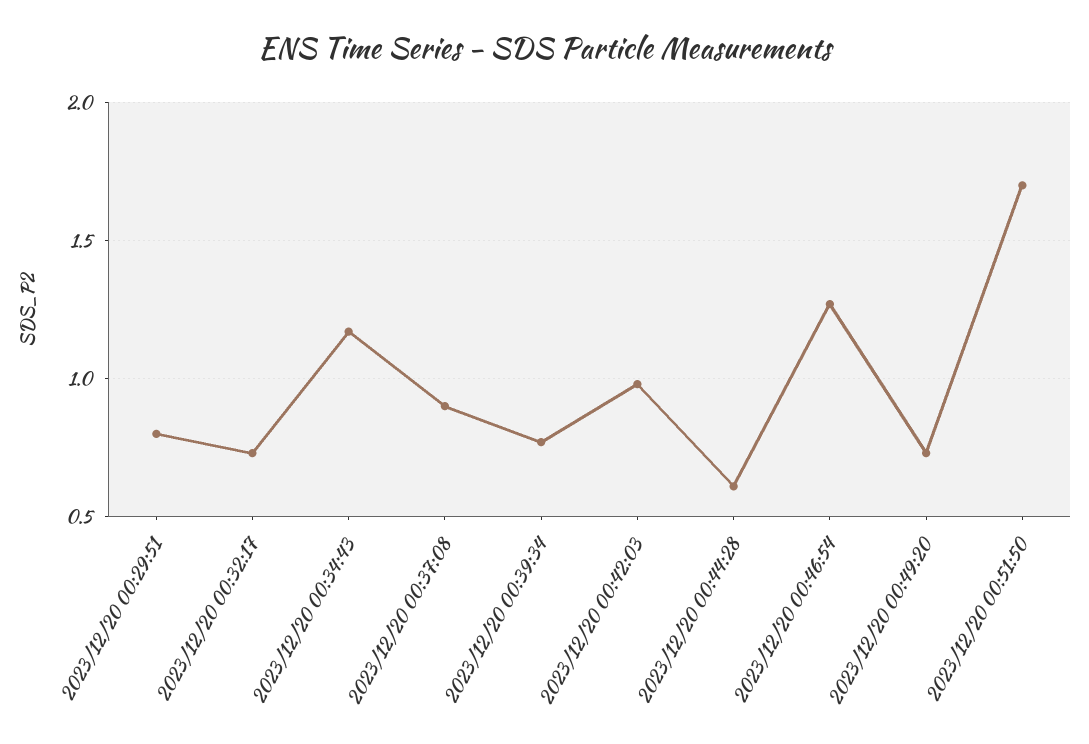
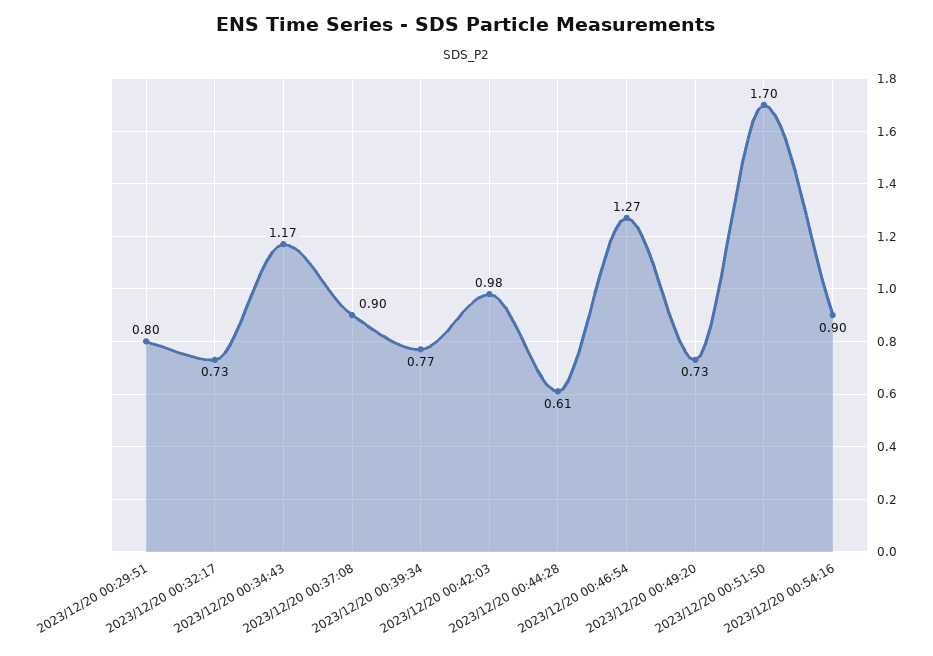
2023/12/20 00:54:16: none -> 0.9

